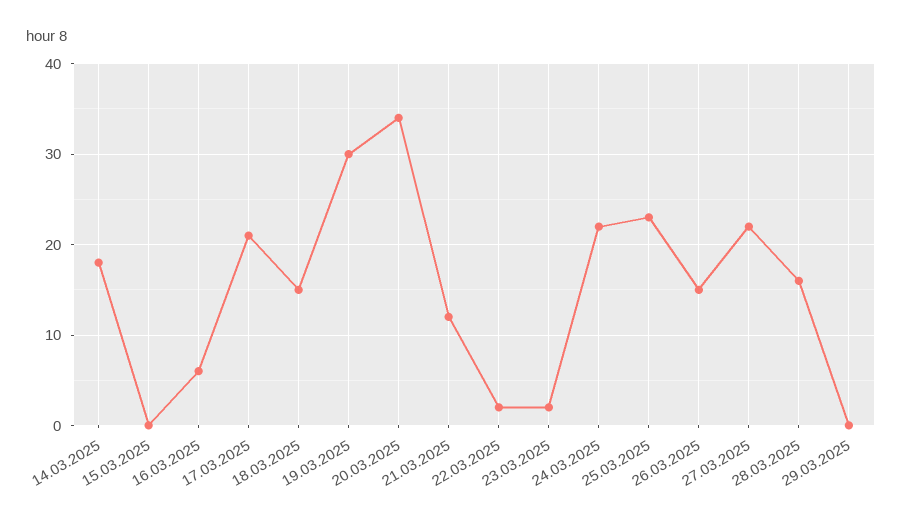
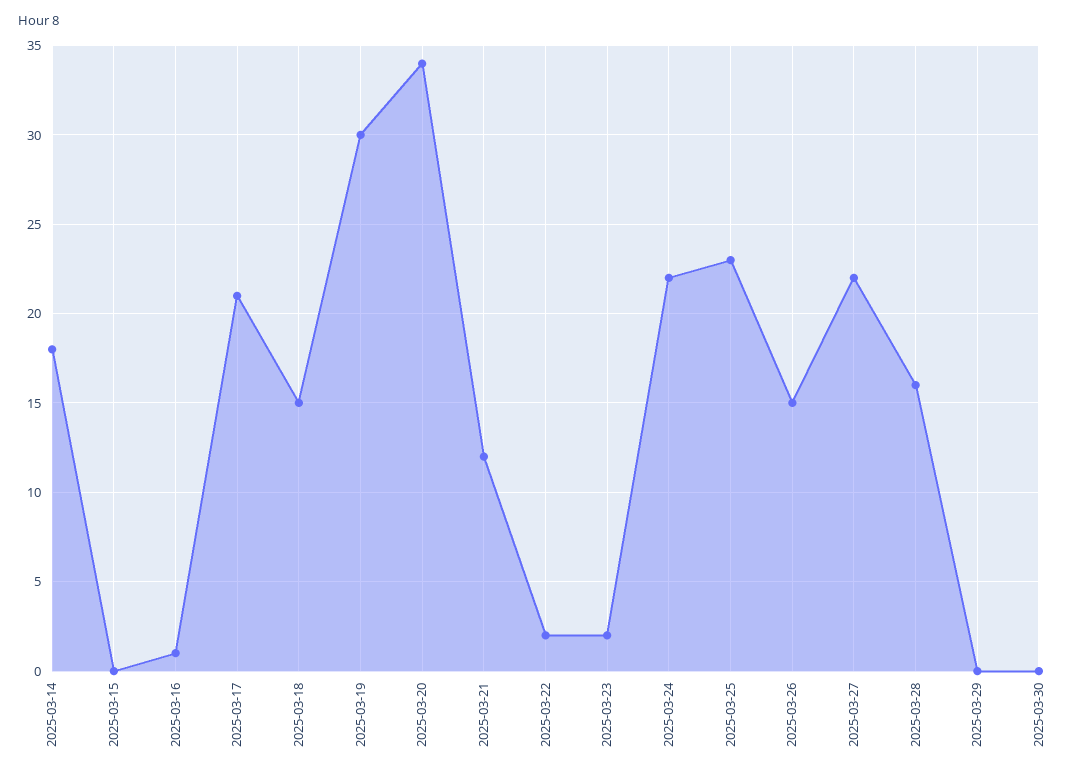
16.03.2025: 6 -> 1
2025-03-30: none -> 0

